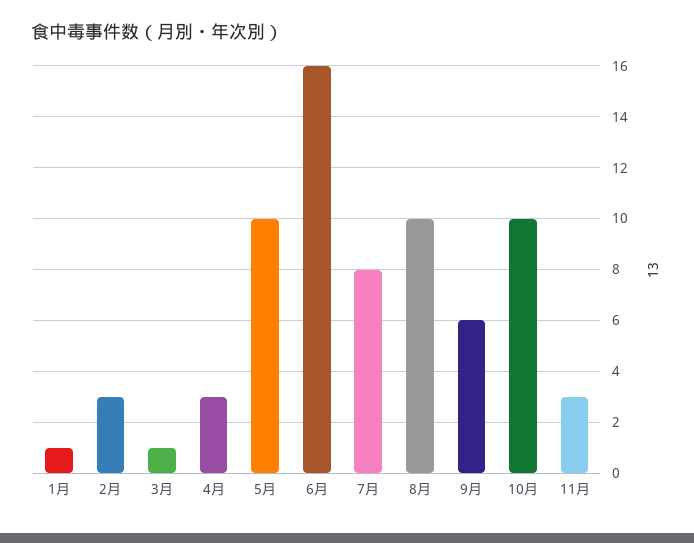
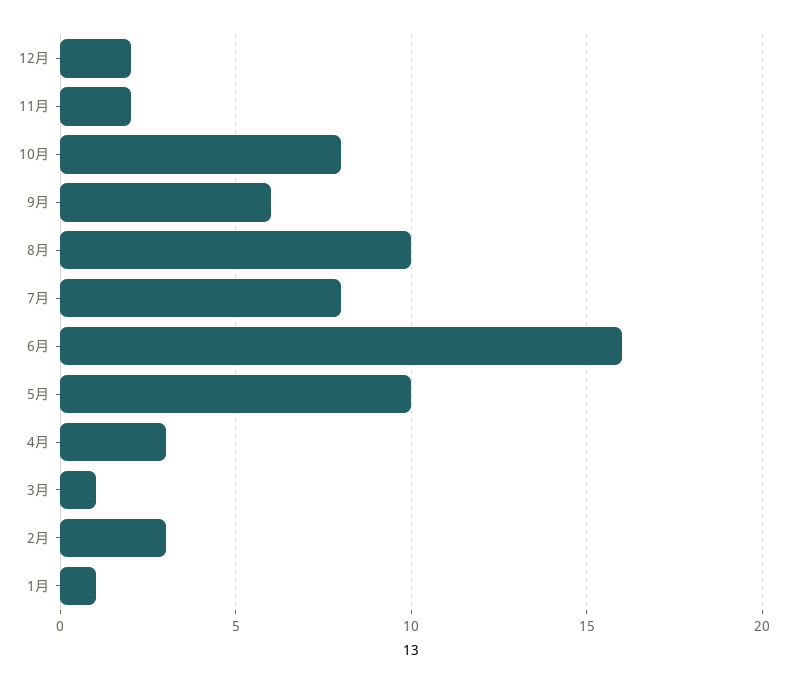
10月: 10 -> 8
11月: 3 -> 2
12月: none -> 2

